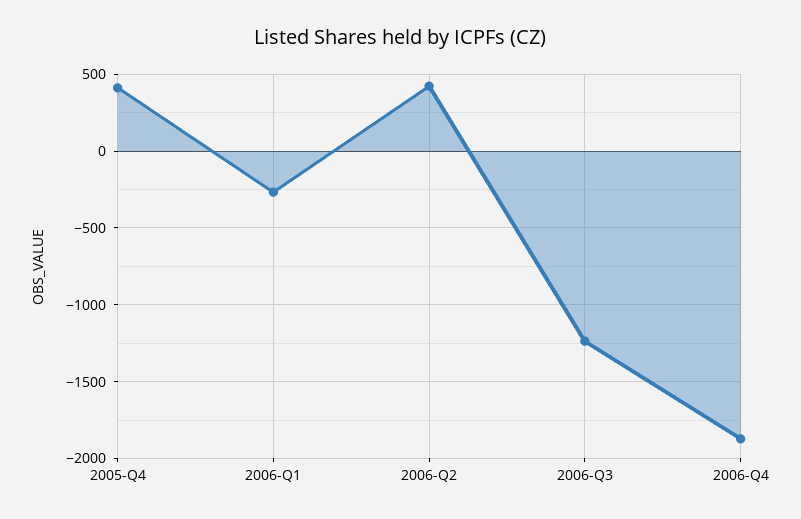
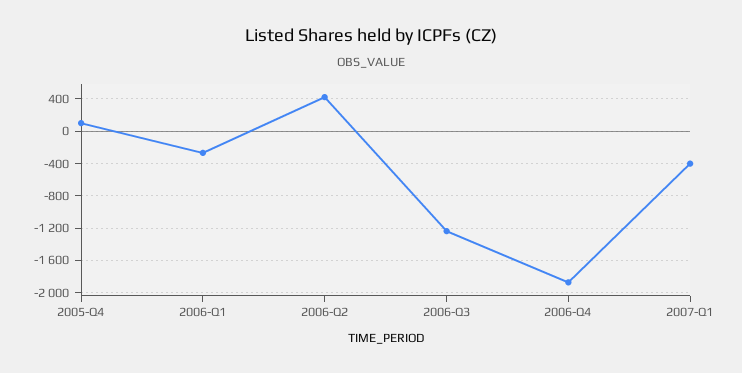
2005-Q4: 400 -> 100
2007-Q1: none -> -400

